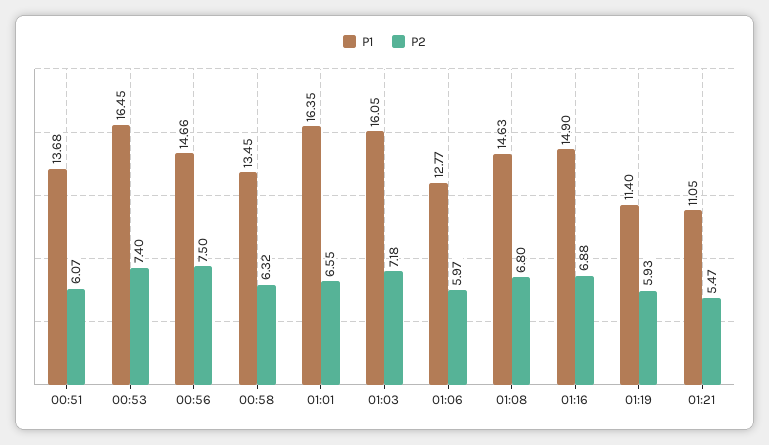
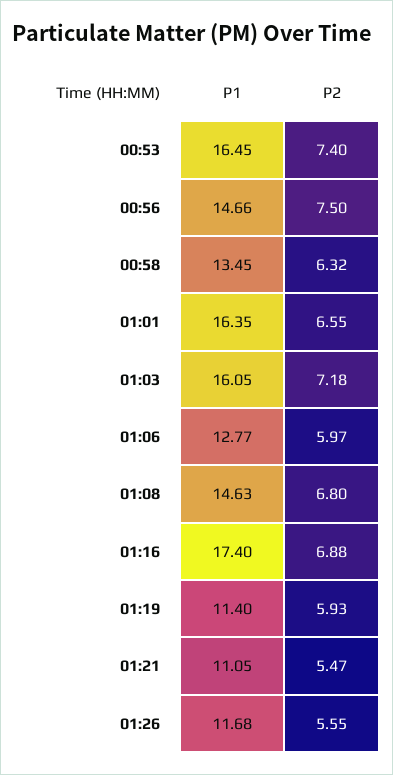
P1, 00:51: 13.68 -> none
P2, 00:51: 6.07 -> none
P1, 01:16: 14.9 -> 17.4
P1, 01:26: none -> 11.68
P2, 01:26: none -> 5.55

